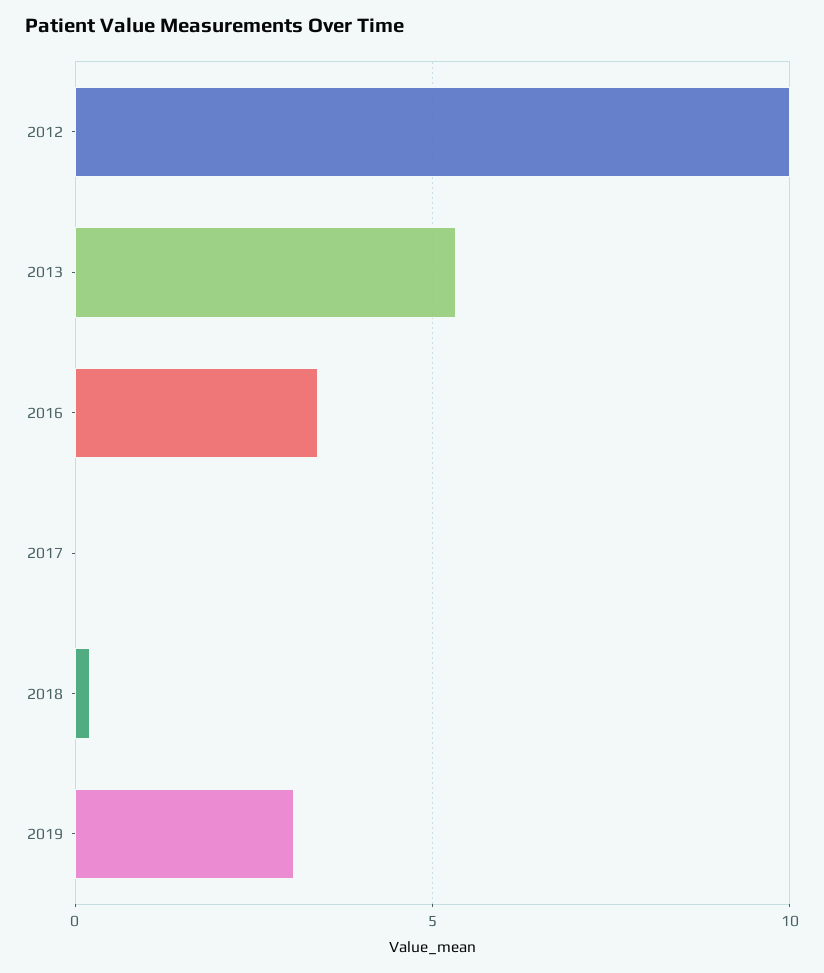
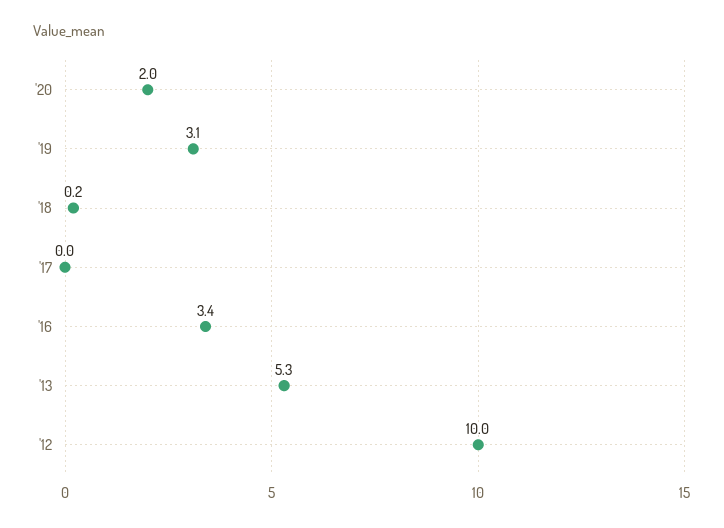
'20: none -> 2

